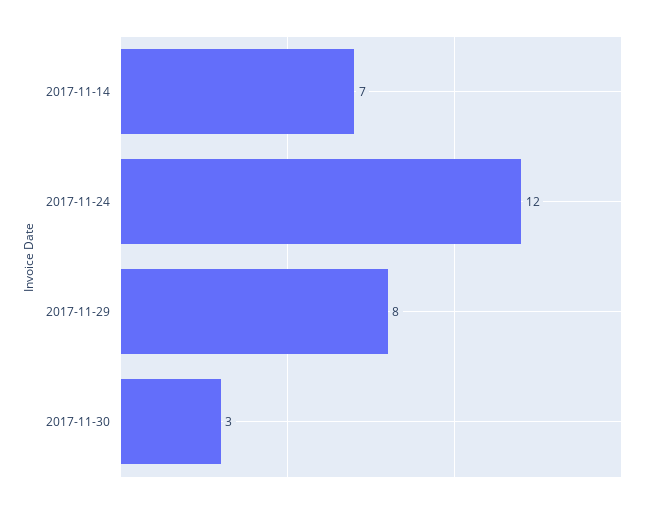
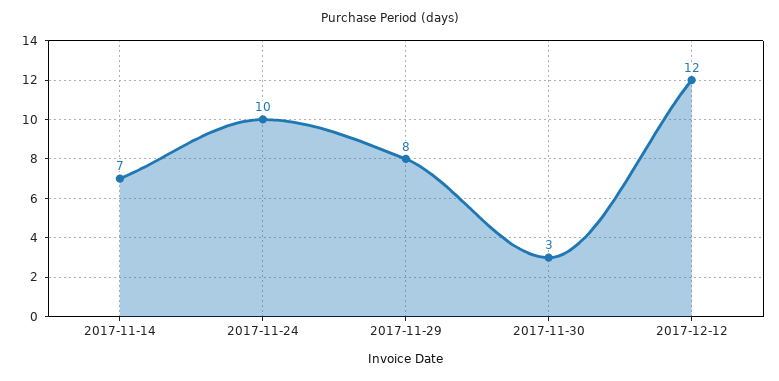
2017-11-24: 12 -> 10
2017-12-12: none -> 12

